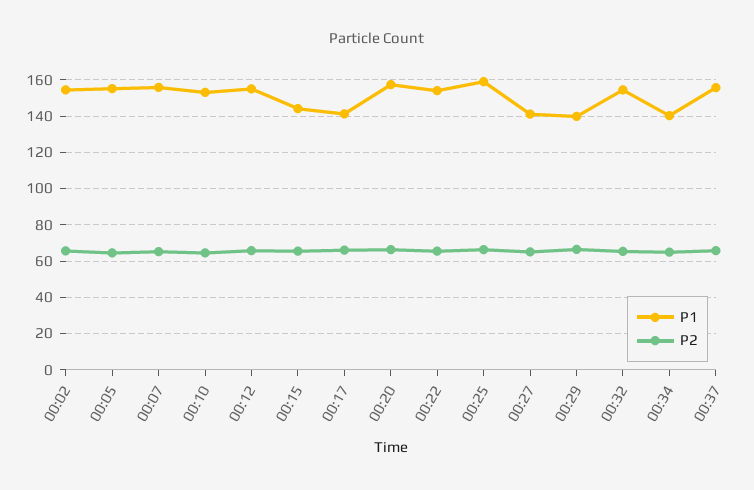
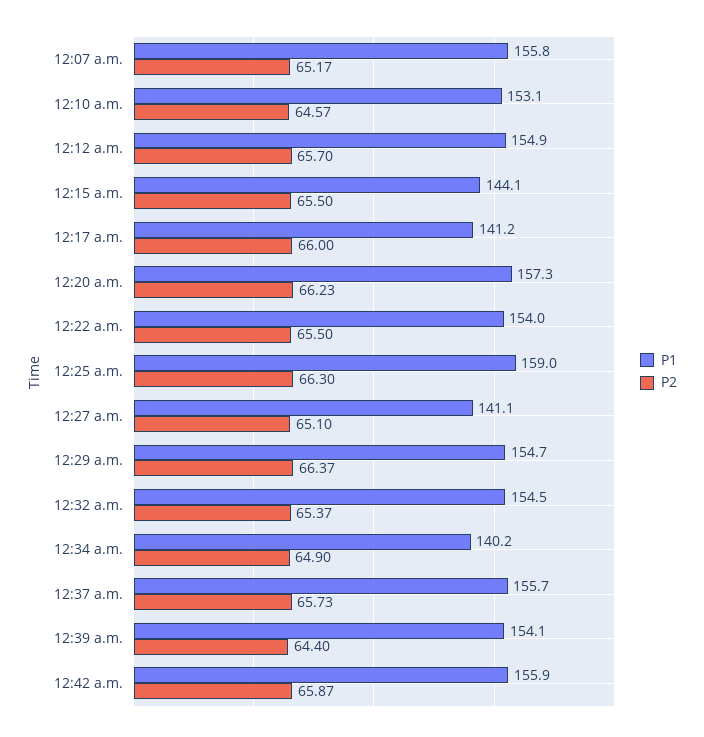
P1, 00:02: 155 -> none
P2, 00:02: 65 -> none
P1, 00:05: 155 -> none
P2, 00:05: 65 -> none
P1, 00:29: 140 -> 154.7
P1, 12:39 a.m.: none -> 154.1
P2, 12:39 a.m.: none -> 64.4
P1, 12:42 a.m.: none -> 155.9
P2, 12:42 a.m.: none -> 65.87

